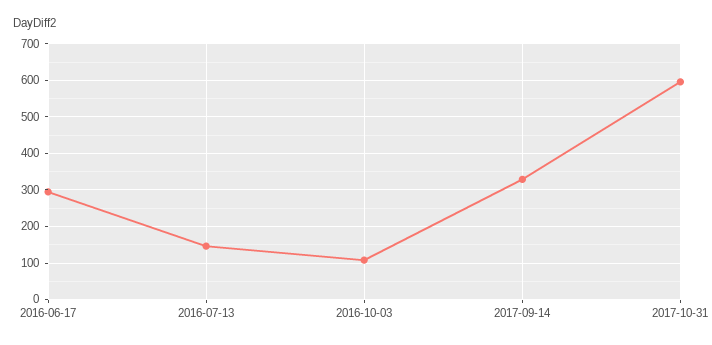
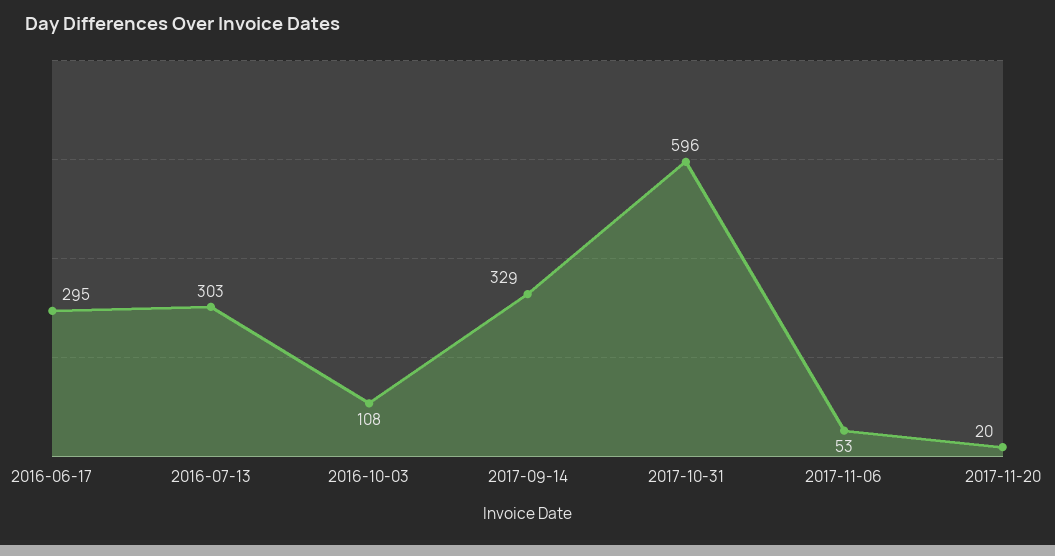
2016-07-13: 140 -> 303
2017-11-06: none -> 53
2017-11-20: none -> 20

